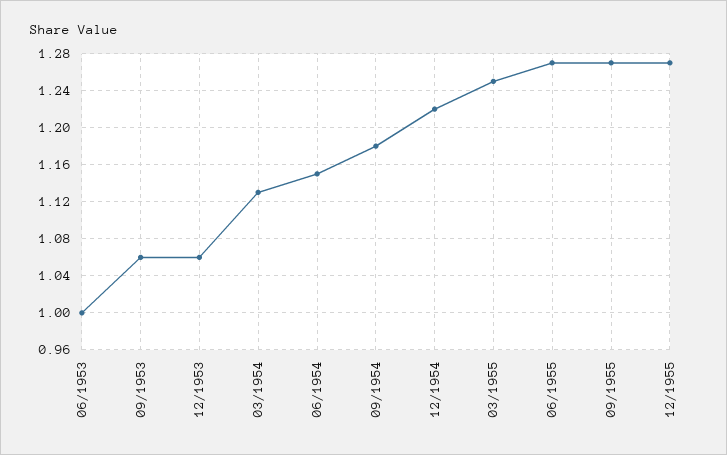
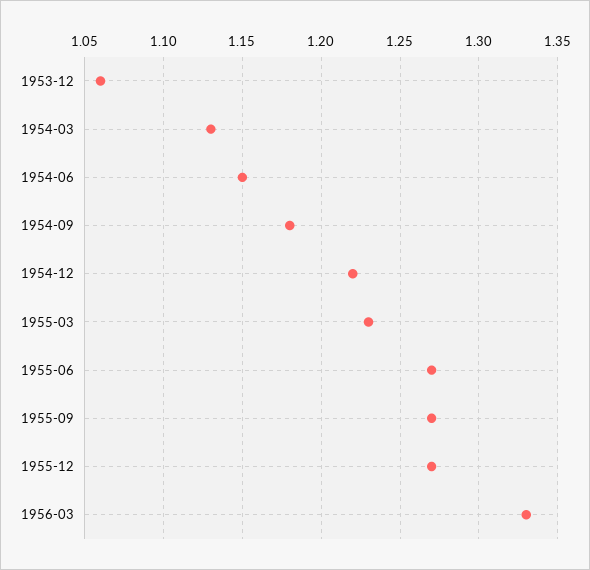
06/1953: 1 -> none
09/1953: 1.06 -> none
03/1955: 1.25 -> 1.23
1956-03: none -> 1.33

